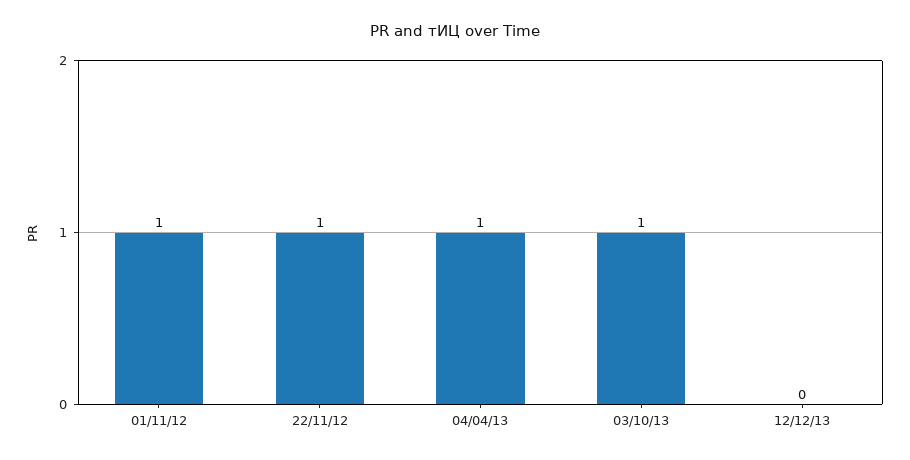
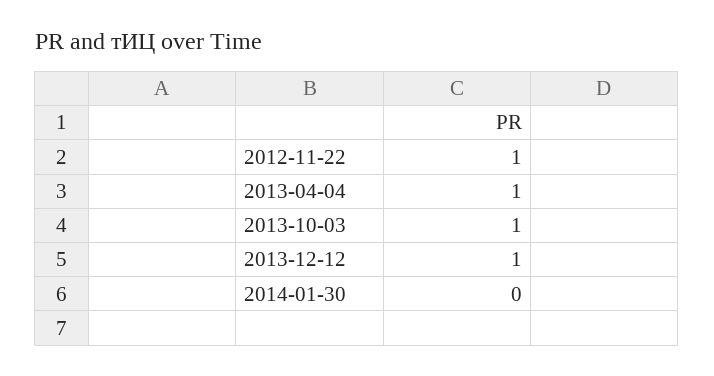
01/11/12: 1 -> none
12/12/13: 0 -> 1
2014-01-30: none -> 0

